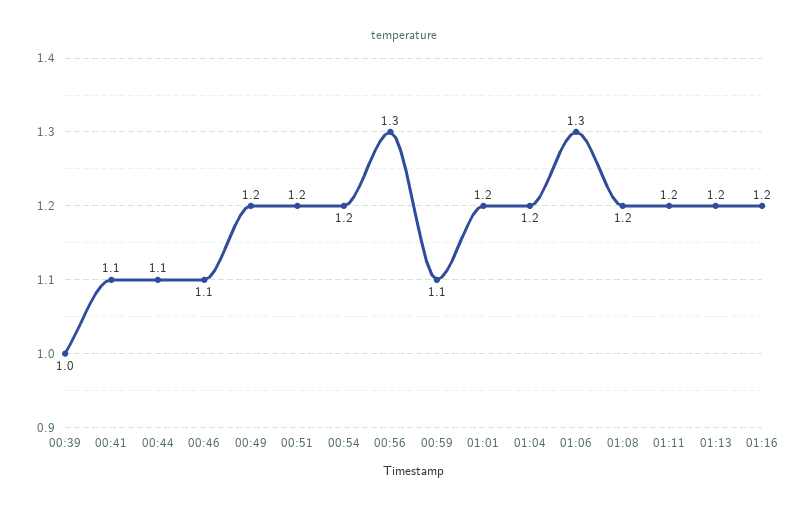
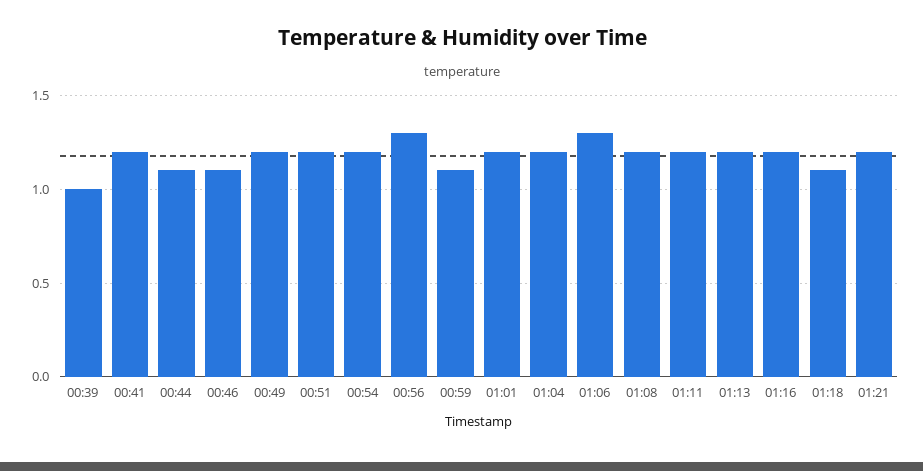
00:41: 1.1 -> 1.2
01:18: none -> 1.1
01:21: none -> 1.2

